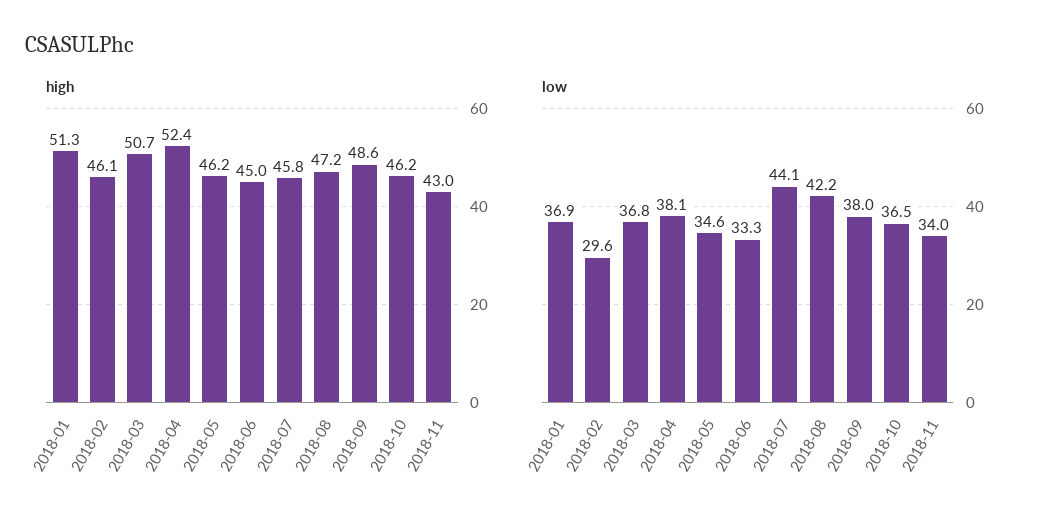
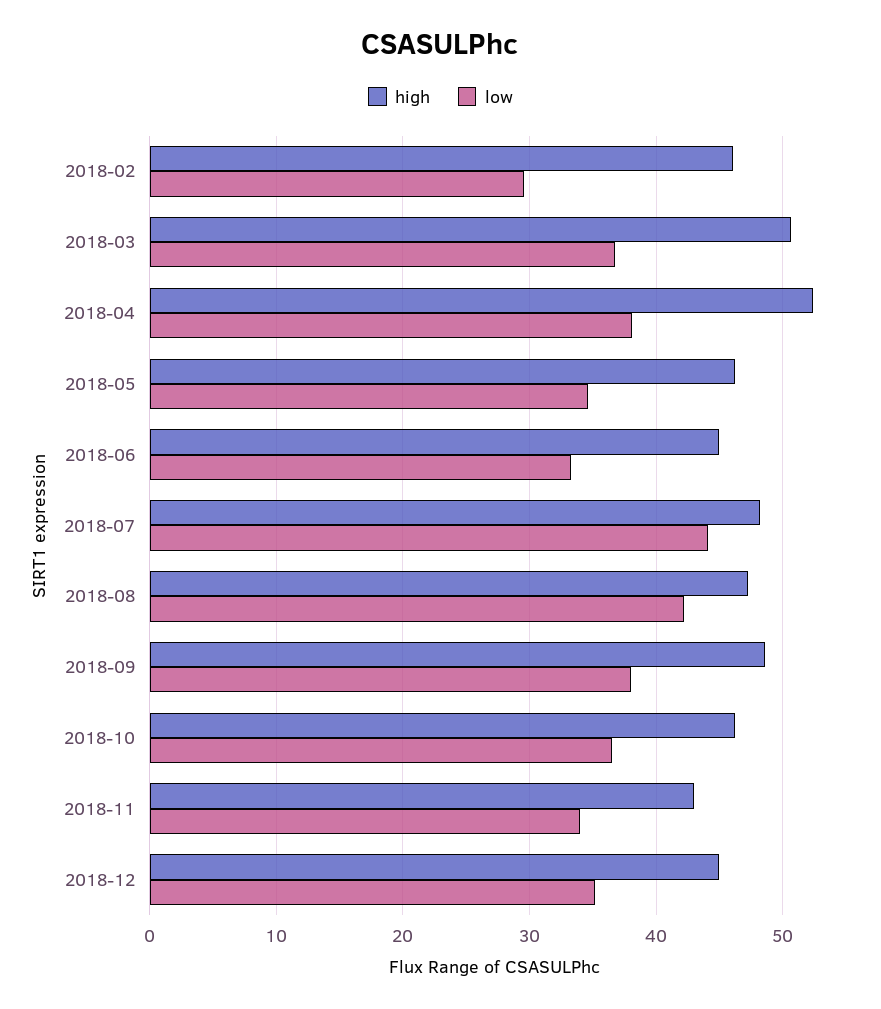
high, 2018-01: 51.3 -> none
high, 2018-07: 45.8 -> 48
low, 2018-01: 36.9 -> none
high, 2018-12: none -> 45
low, 2018-12: none -> 35

